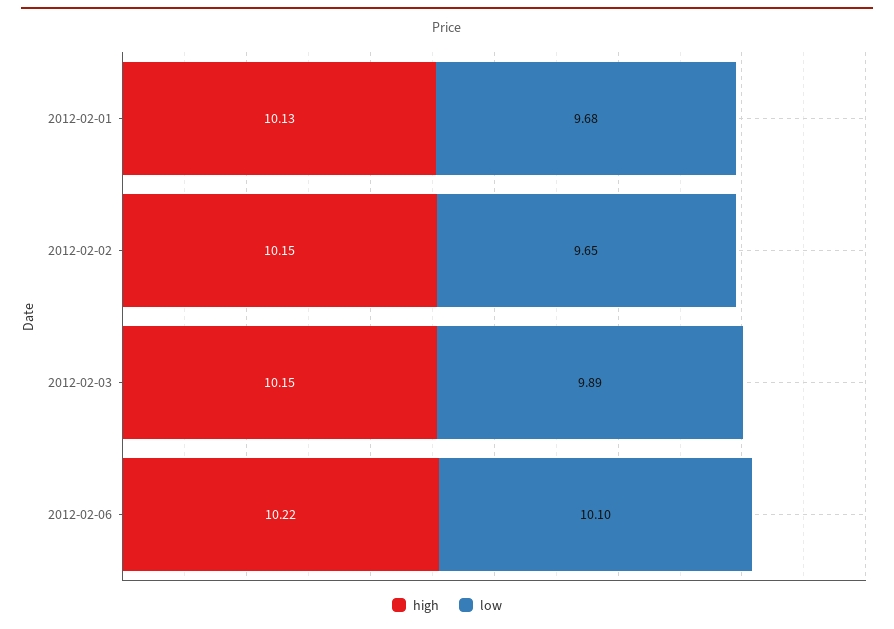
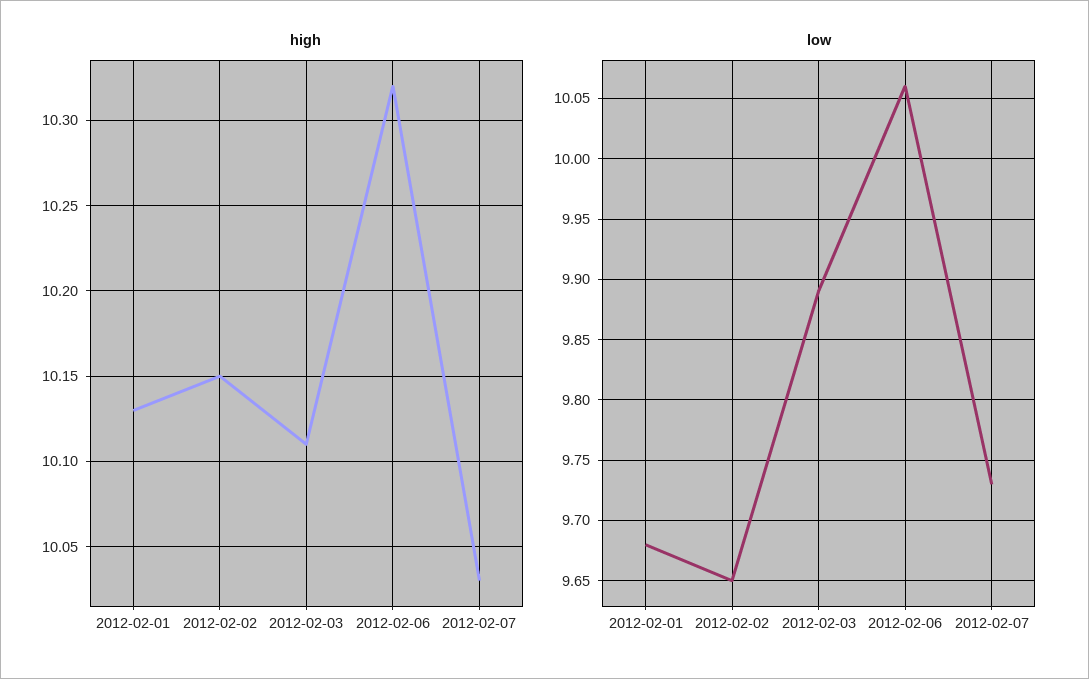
high, 2012-02-03: 10.15 -> 10.11
high, 2012-02-06: 10.22 -> 10.32
low, 2012-02-06: 10.1 -> 10.06
high, 2012-02-07: none -> 10.03
low, 2012-02-07: none -> 9.73

